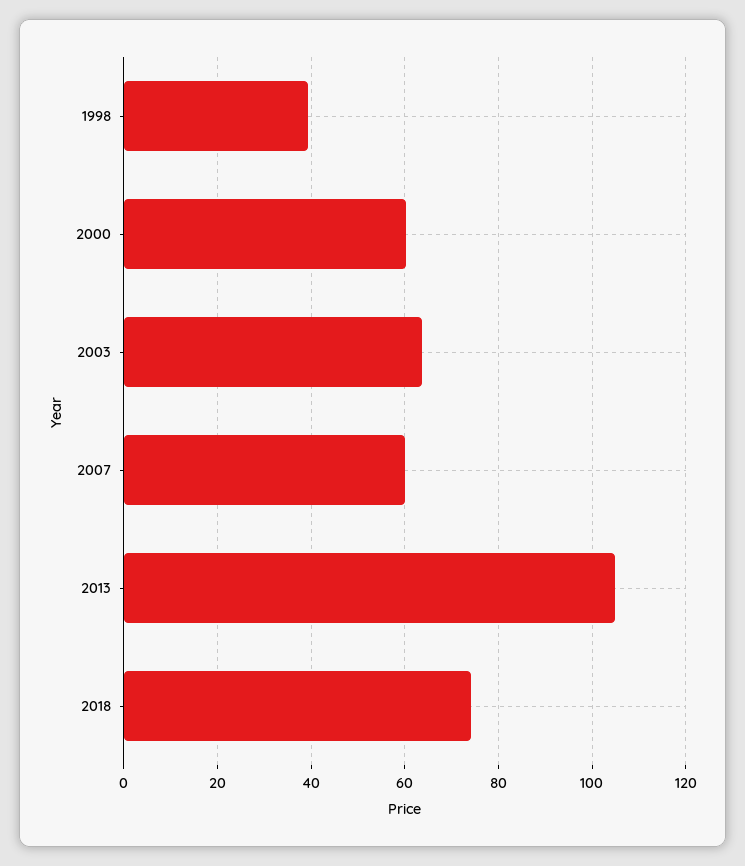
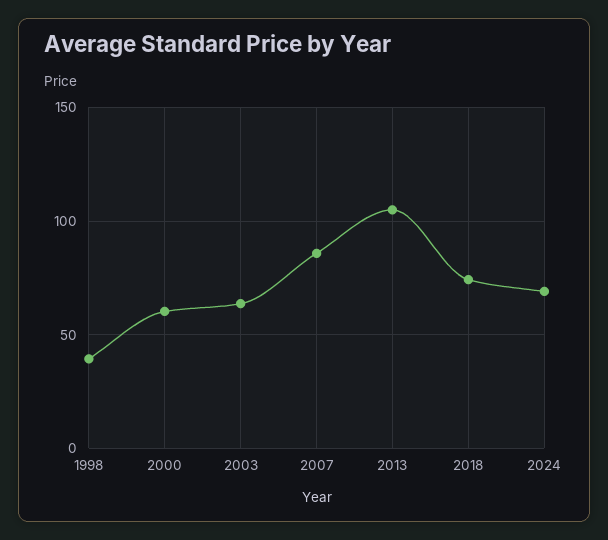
2007: 60 -> 85
2024: none -> 70

